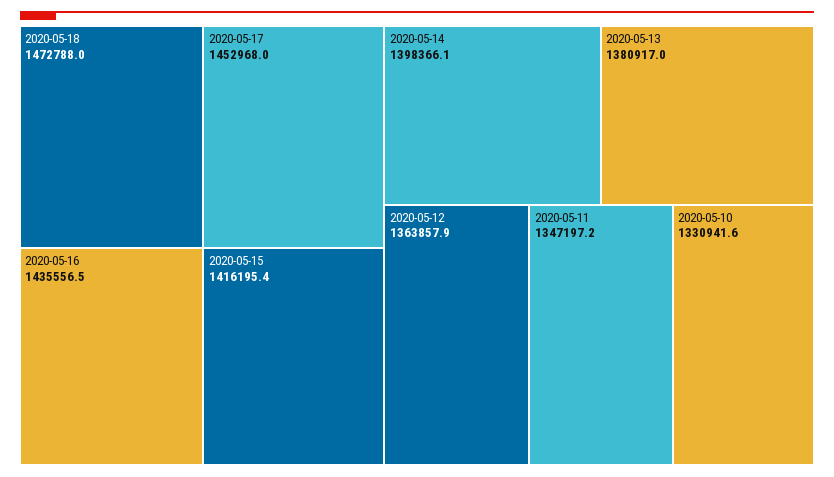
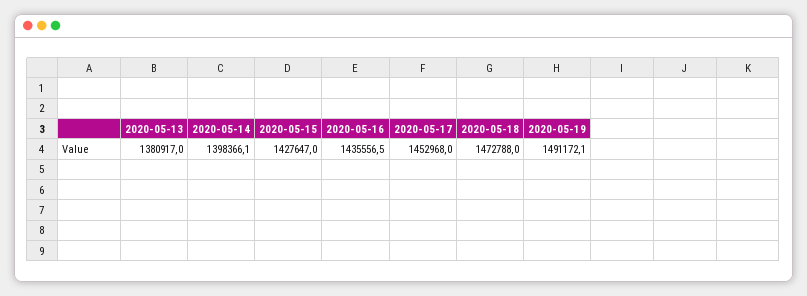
2020-05-15: 1416195.4 -> 1427647
2020-05-12: 1363857.9 -> none
2020-05-11: 1347197.2 -> none
2020-05-10: 1330941.6 -> none
2020-05-19: none -> 1491172.1

